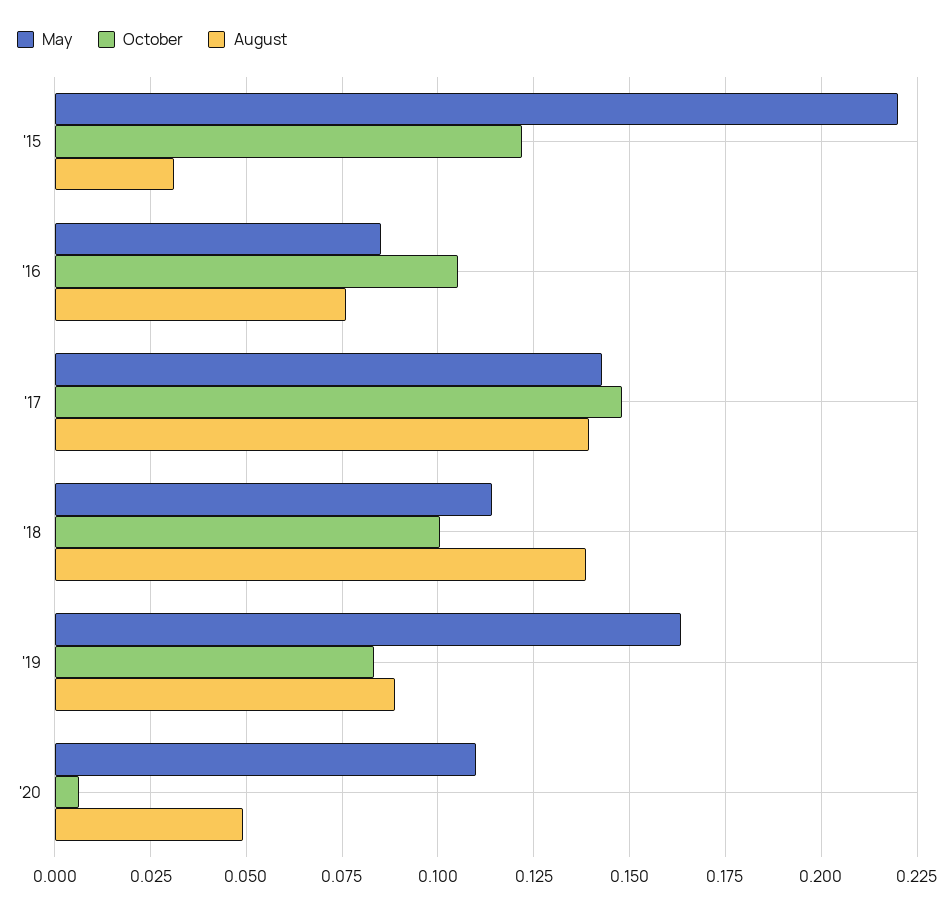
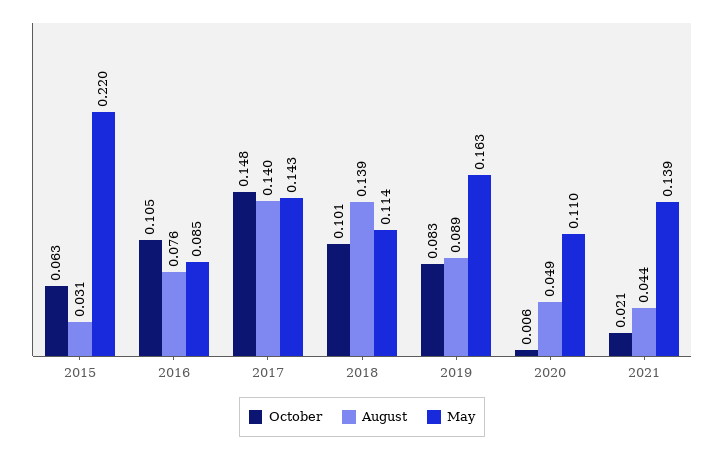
October, '15: 0.1225 -> 0.063
October, 2021: none -> 0.021
August, 2021: none -> 0.044
May, 2021: none -> 0.139

